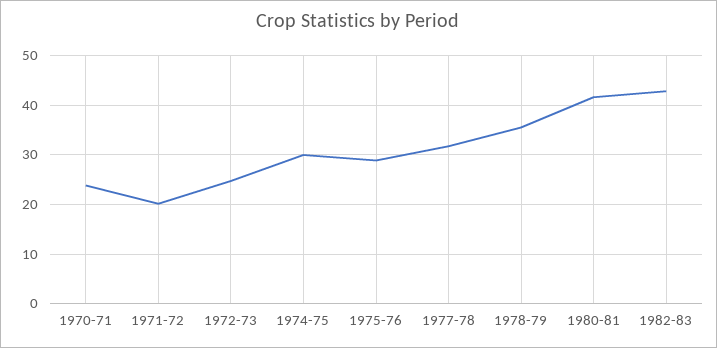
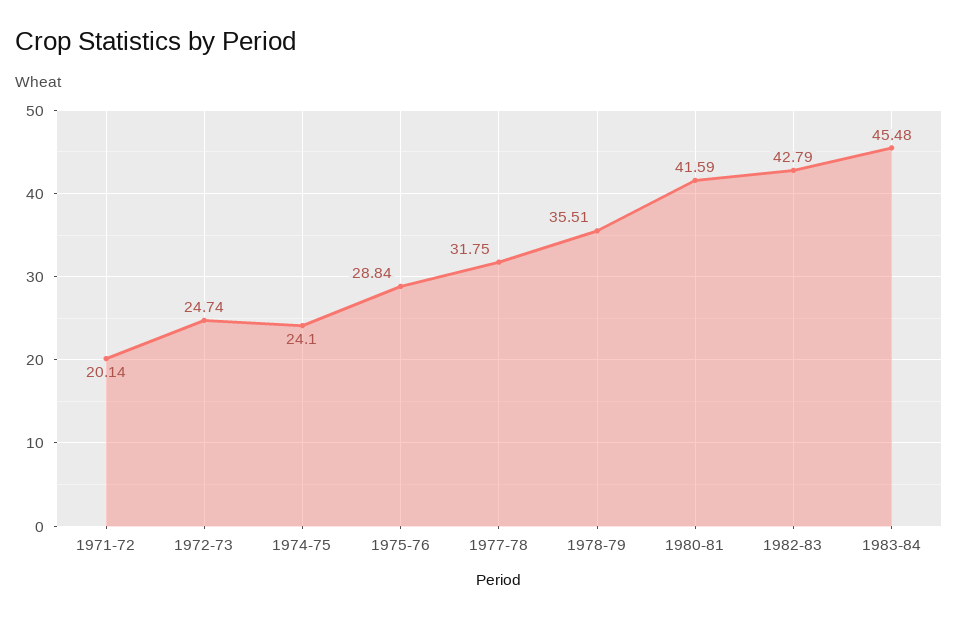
1970-71: 24 -> none
1974-75: 30 -> 24.1
1983-84: none -> 45.48

